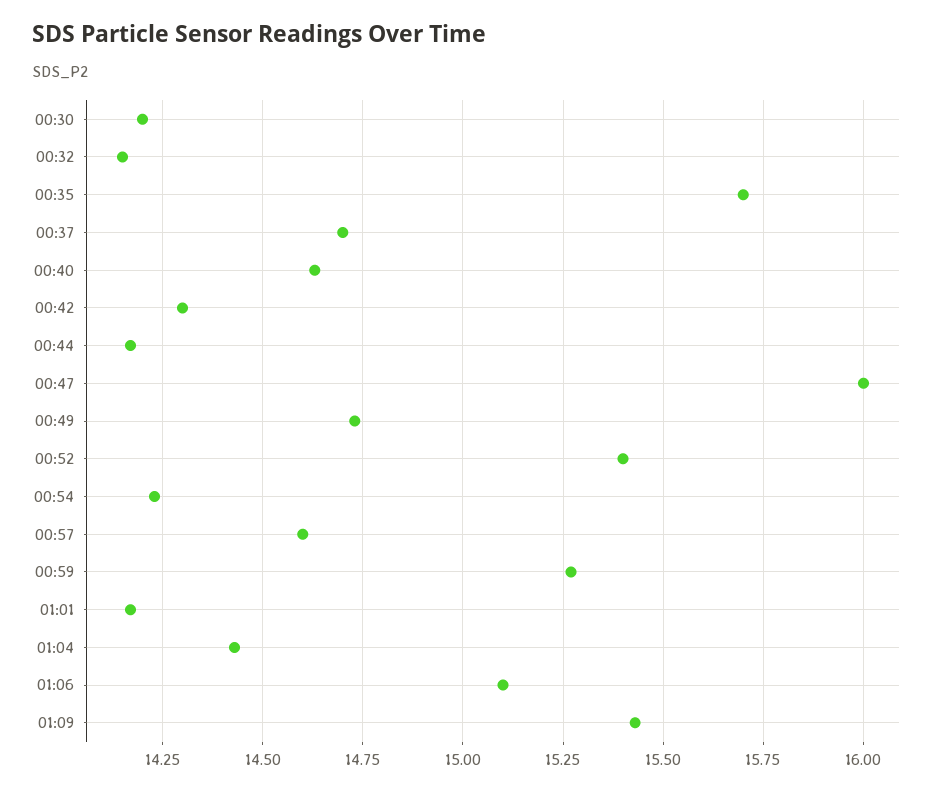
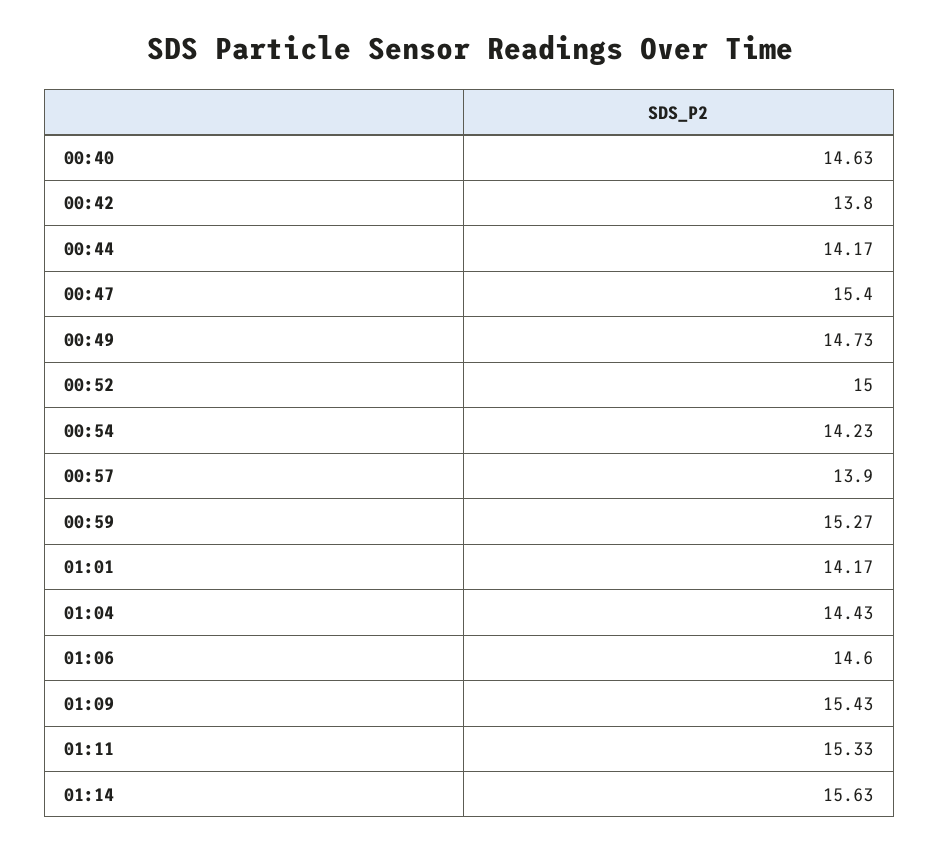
00:30: 14.2 -> none
00:32: 14.15 -> none
00:35: 15.7 -> none
00:37: 14.7 -> none
00:42: 14.3 -> 13.8
00:47: 16 -> 15.4
00:52: 15.4 -> 15
00:57: 14.6 -> 13.9
01:06: 15.1 -> 14.6
01:11: none -> 15.33
01:14: none -> 15.63

